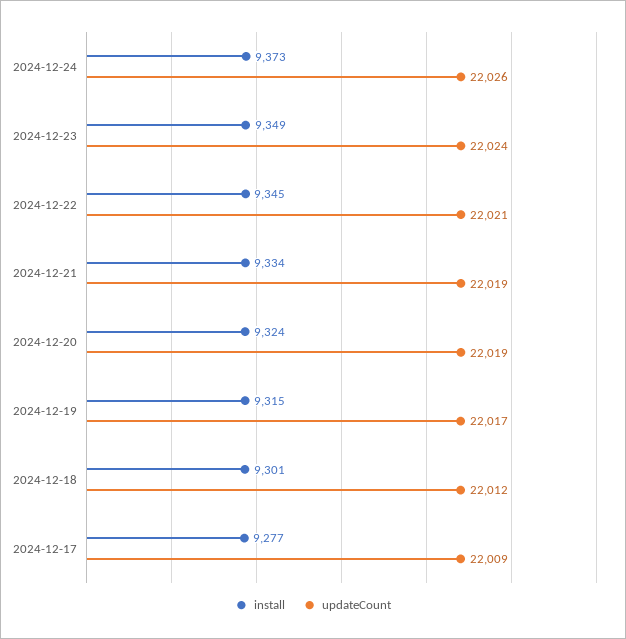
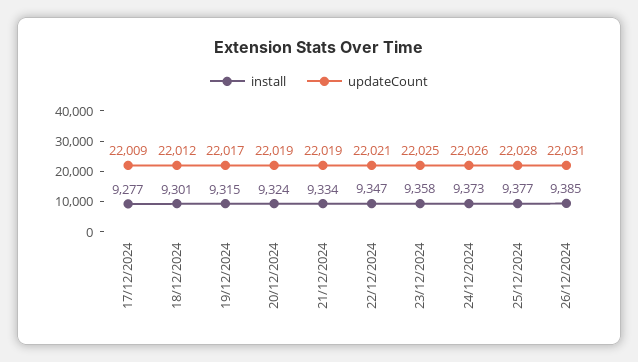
install, 2024-12-23: 9349 -> 9358
updateCount, 2024-12-23: 22024 -> 22025
install, 2024-12-22: 9345 -> 9347
install, 25/12/2024: none -> 9377
updateCount, 25/12/2024: none -> 22028
install, 26/12/2024: none -> 9385
updateCount, 26/12/2024: none -> 22031

